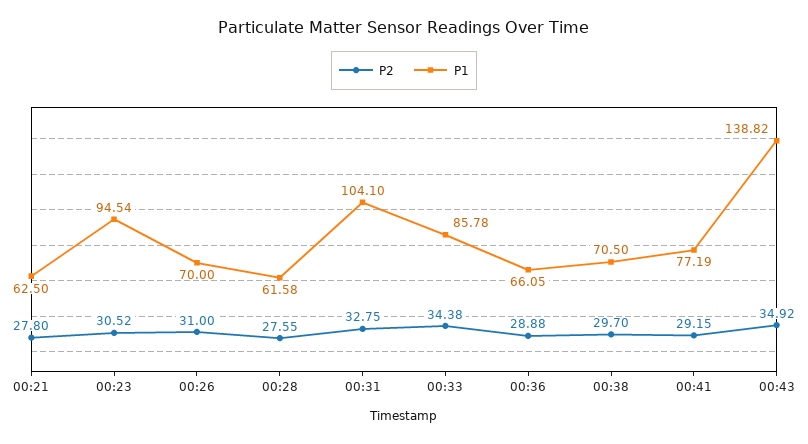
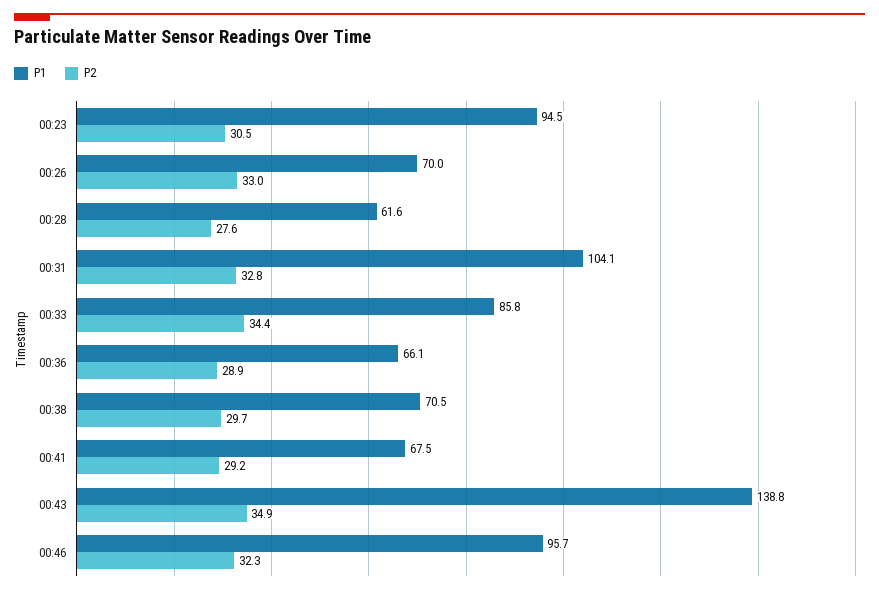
P2, 00:21: 27.8 -> none
P1, 00:21: 62.5 -> none
P2, 00:26: 31 -> 33
P1, 00:41: 77.19 -> 67.5
P1, 00:46: none -> 95.7
P2, 00:46: none -> 32.3

